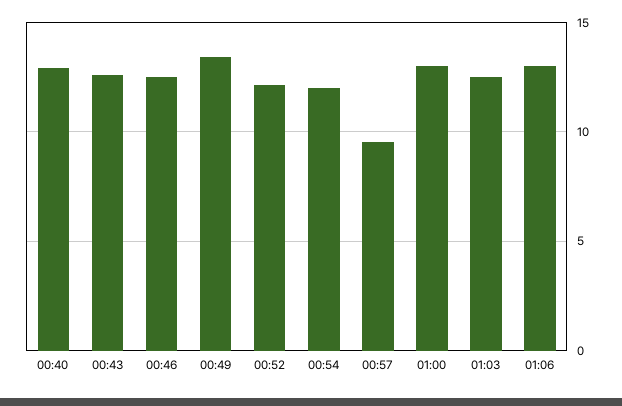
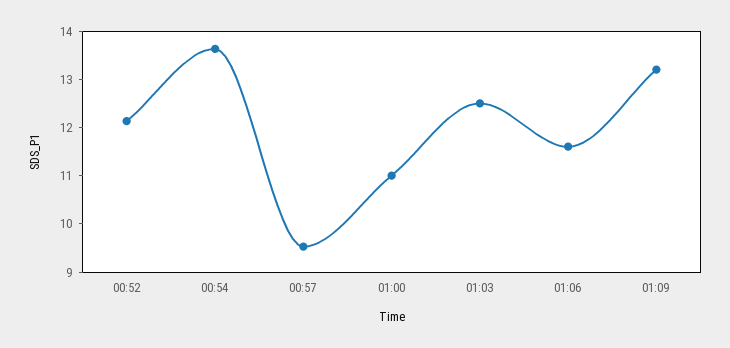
00:40: 13 -> none
00:43: 12.5 -> none
00:46: 12.5 -> none
00:49: 13.5 -> none
00:54: 12 -> 13.6
01:00: 13 -> 11
01:06: 13 -> 11.6
01:09: none -> 13.2

